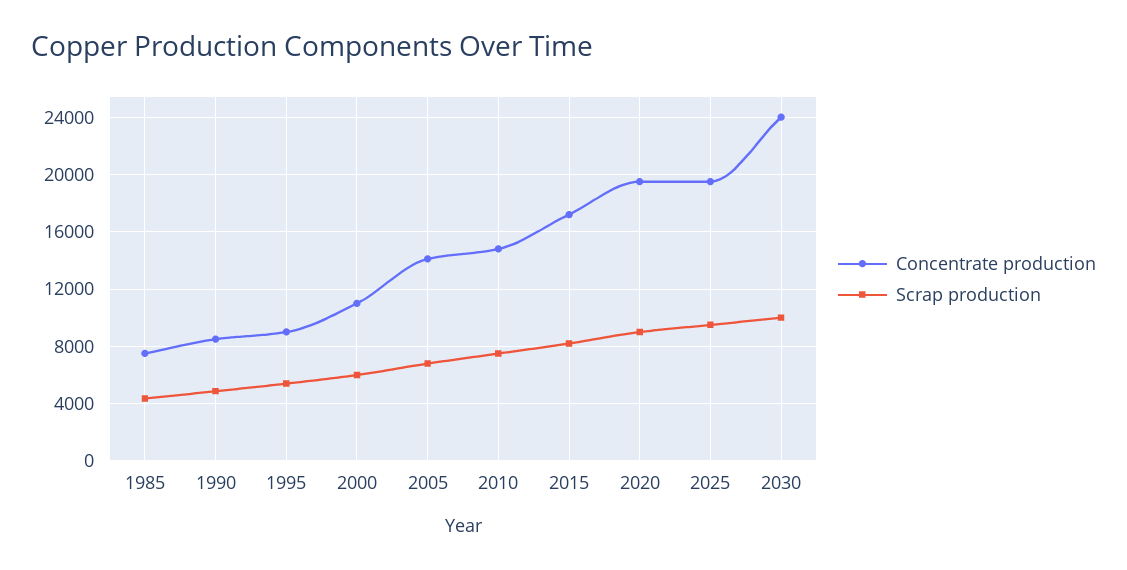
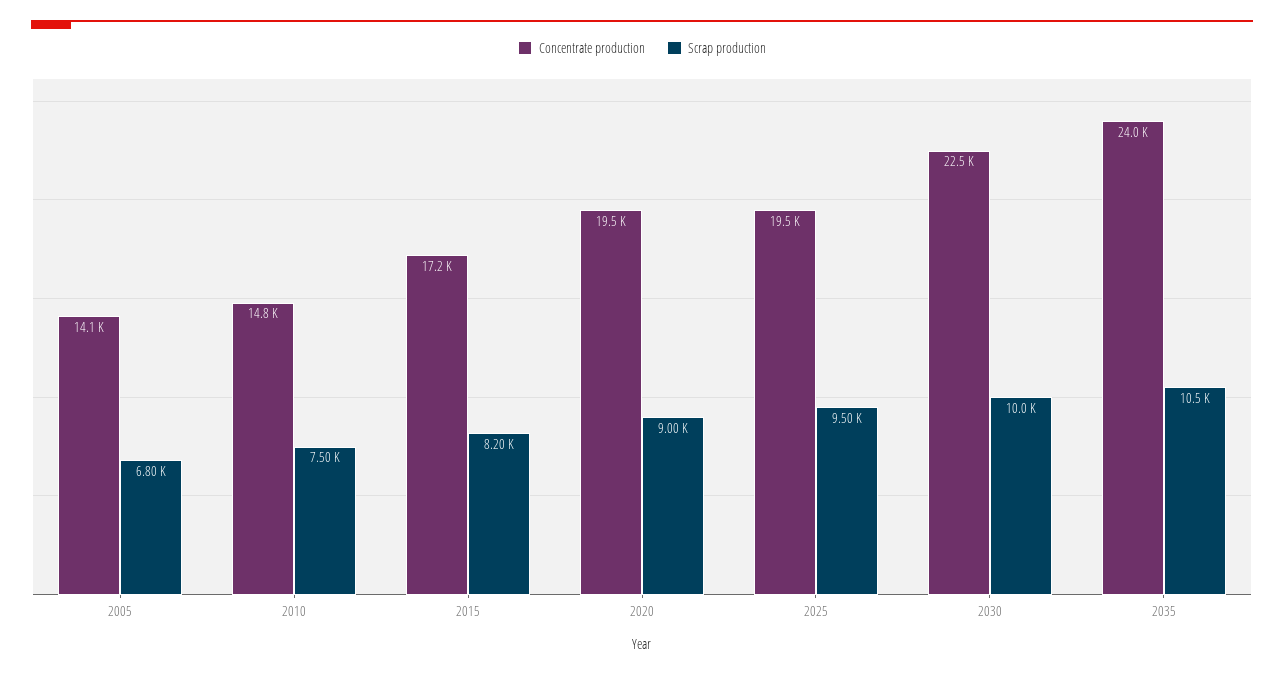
Concentrate production, 1985: 7500 -> none
Scrap production, 1985: 4500 -> none
Concentrate production, 1990: 8500 -> none
Scrap production, 1990: 5000 -> none
Concentrate production, 1995: 9000 -> none
Scrap production, 1995: 5500 -> none
Concentrate production, 2000: 11000 -> none
Scrap production, 2000: 6000 -> none
Concentrate production, 2030: 24000 -> 22500
Concentrate production, 2035: none -> 24000
Scrap production, 2035: none -> 10500

